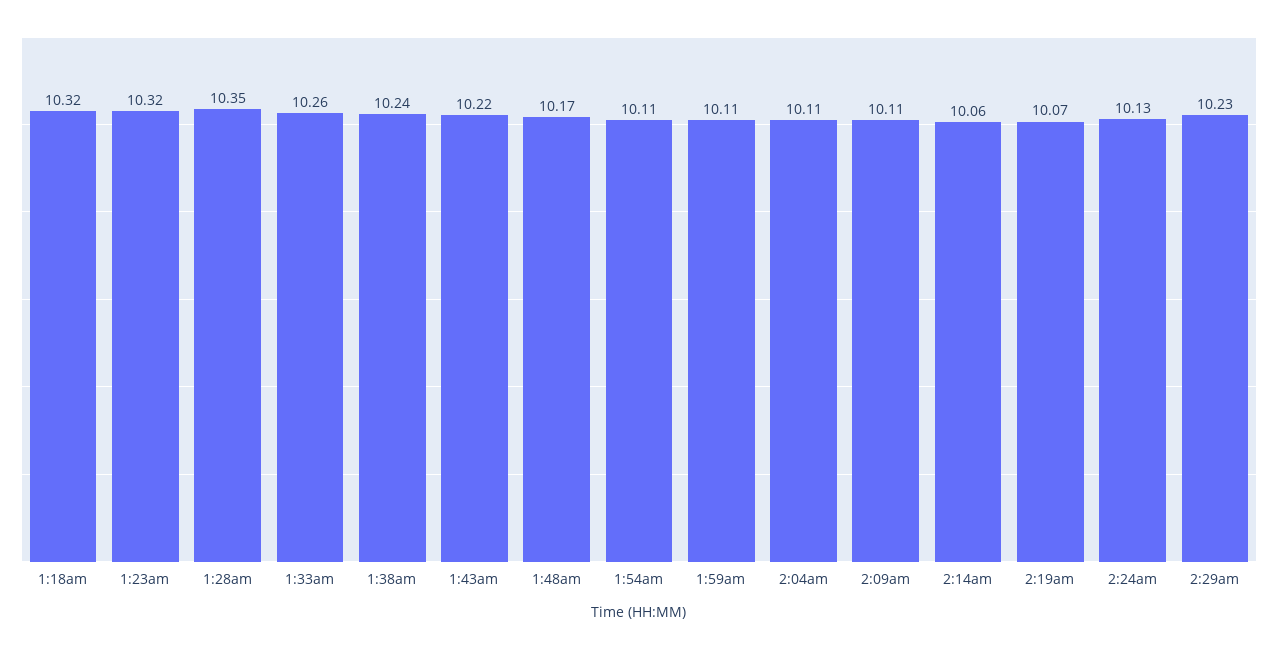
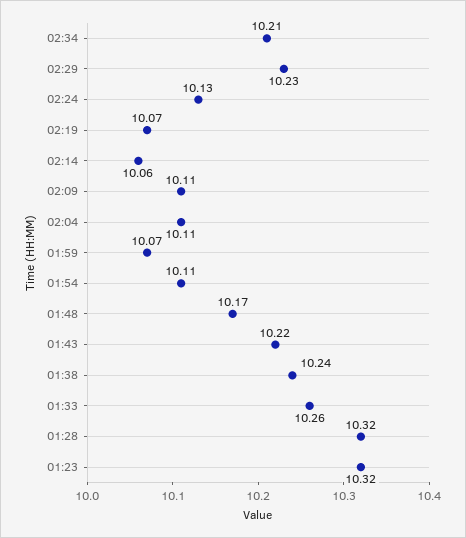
1:18am: 10.32 -> none
1:28am: 10.35 -> 10.32
1:59am: 10.11 -> 10.07
02:34: none -> 10.21

